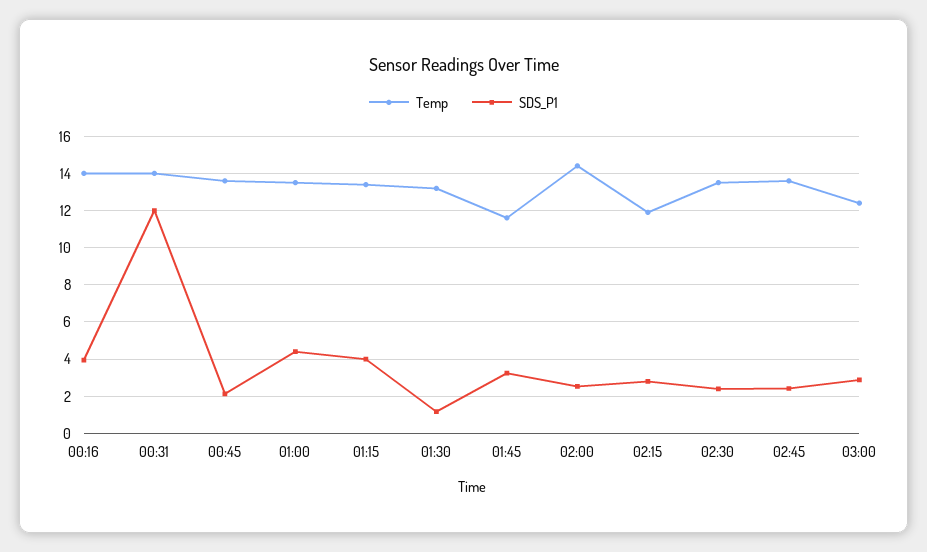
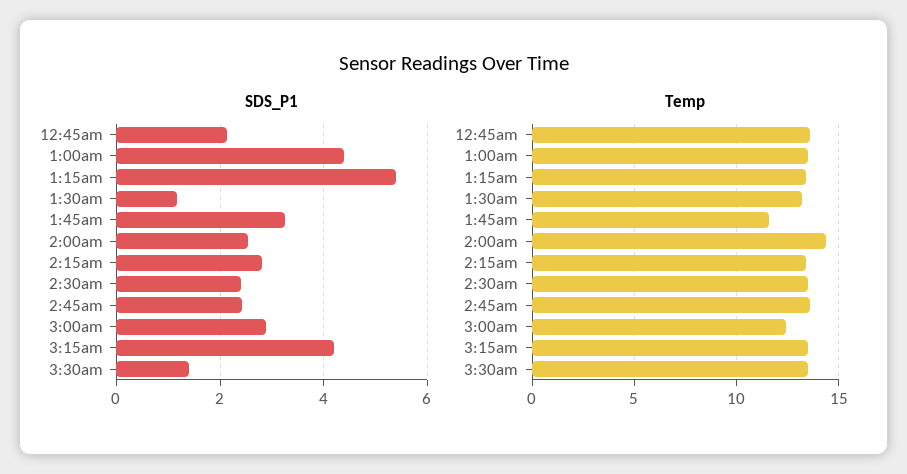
Temp, 00:16: 14 -> none
SDS_P1, 00:16: 4 -> none
Temp, 00:31: 14 -> none
SDS_P1, 00:31: 12 -> none
SDS_P1, 01:15: 4 -> 5.4
Temp, 02:15: 12 -> 13.5
SDS_P1, 3:15am: none -> 4.2
SDS_P1, 3:30am: none -> 1.4
Temp, 3:15am: none -> 13.5
Temp, 3:30am: none -> 13.5

